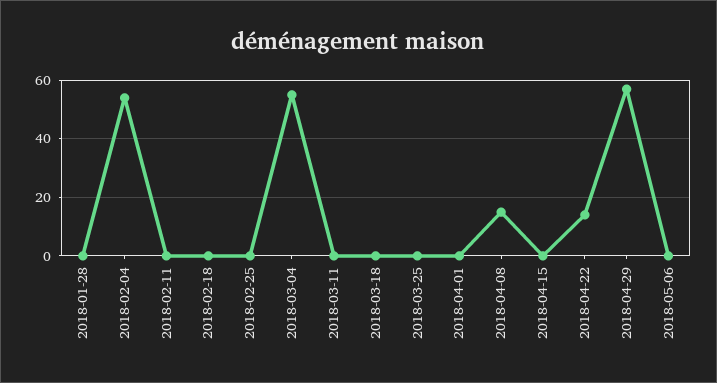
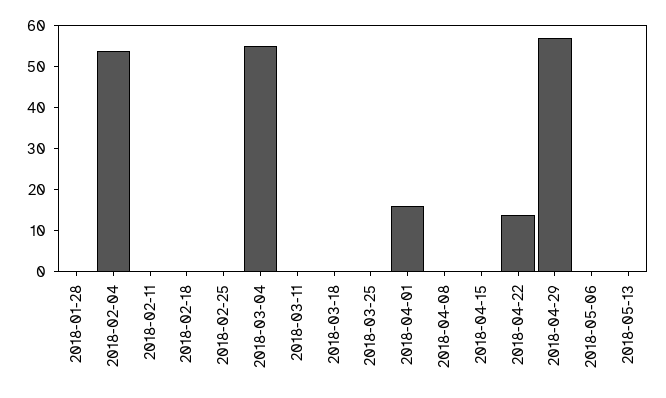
2018-04-01: 0 -> 15
2018-04-08: 15 -> 0
2018-05-13: none -> 0

